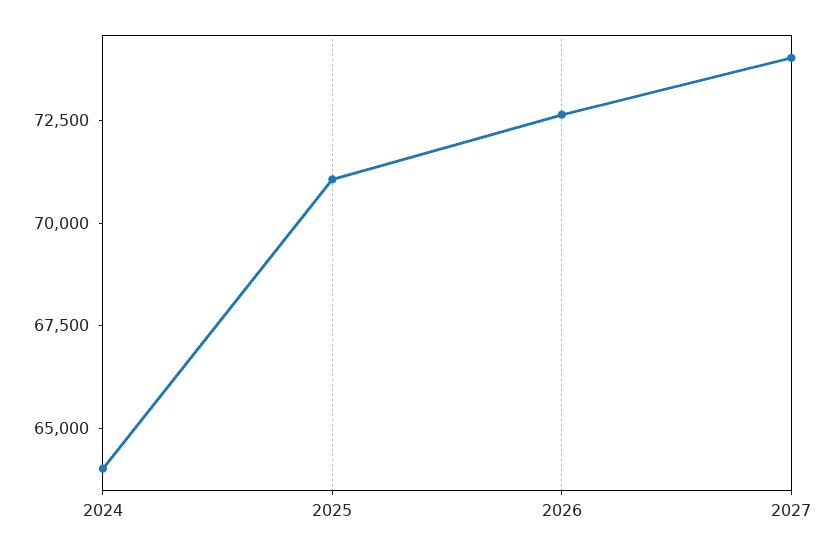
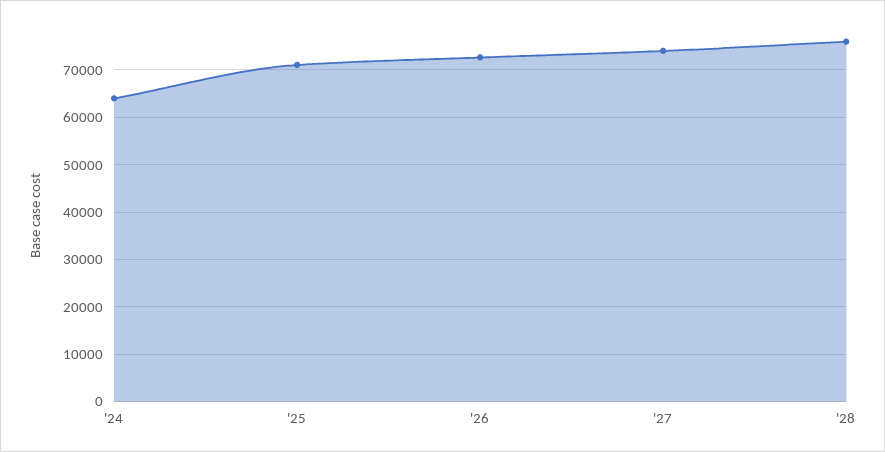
'28: none -> 76000

